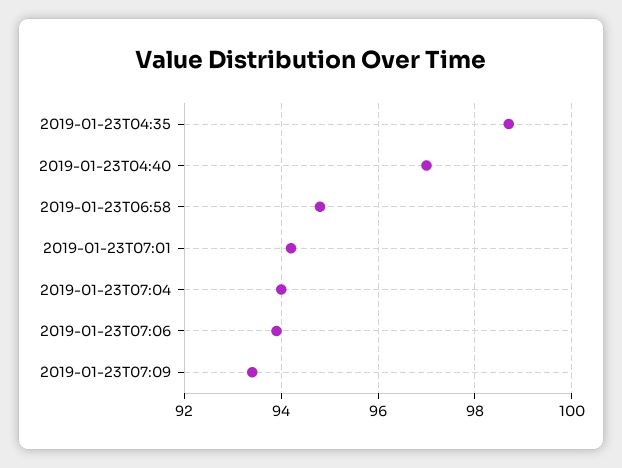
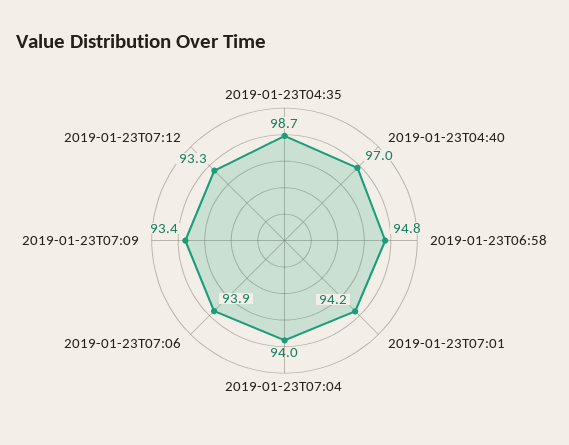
2019-01-23T07:12: none -> 93.3

